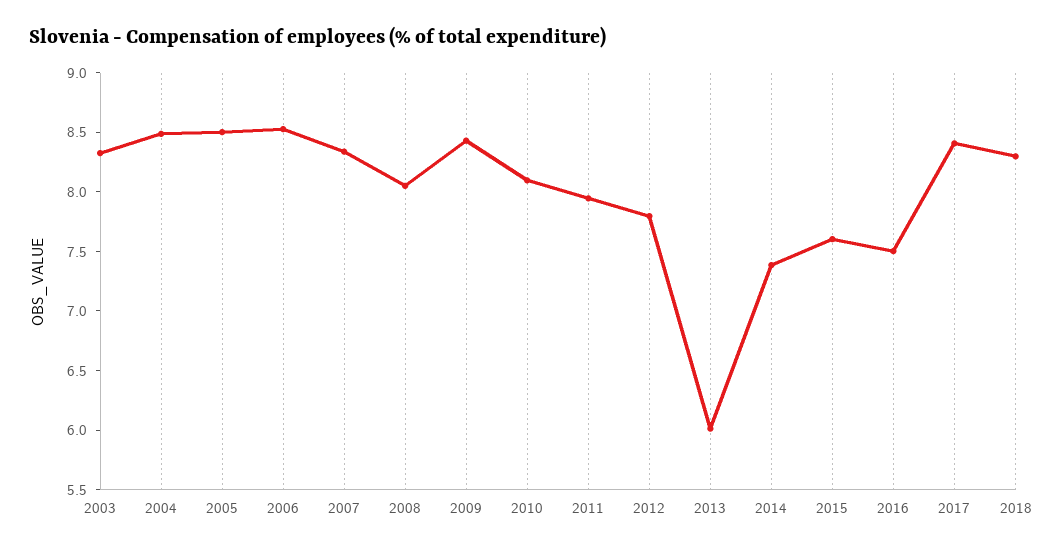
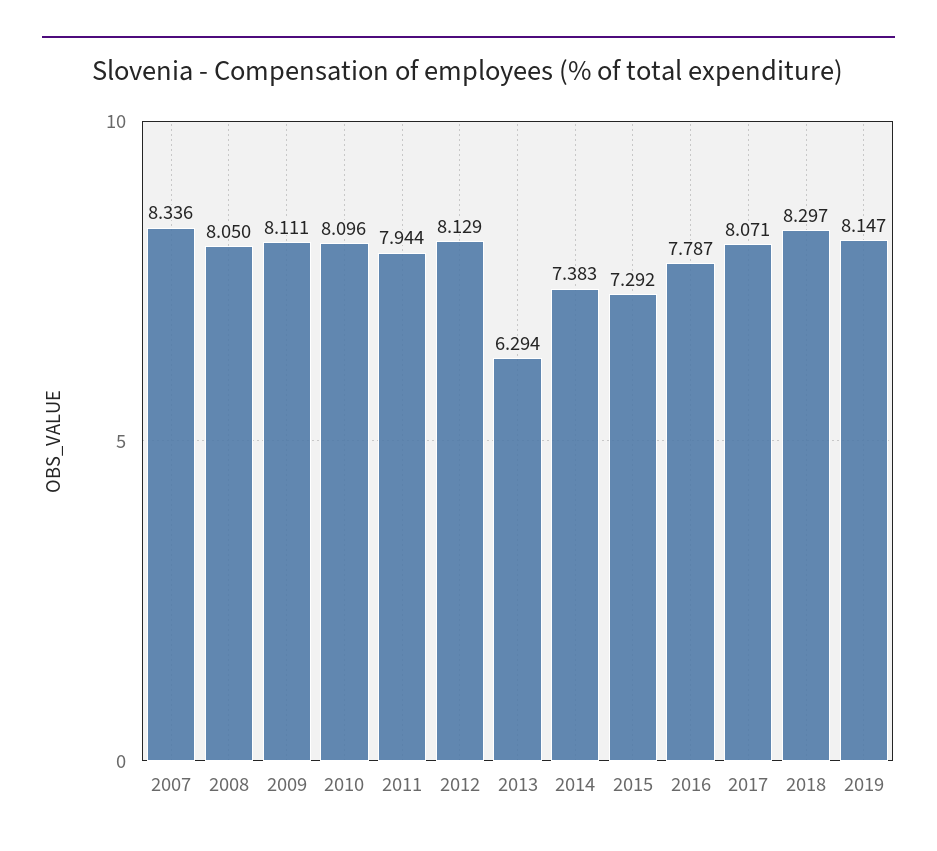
2003: 8.3 -> none
2004: 8.5 -> none
2005: 8.5 -> none
2006: 8.5 -> none
2009: 8.4 -> 8.111
2012: 7.8 -> 8.129
2013: 6 -> 6.294
2015: 7.6 -> 7.292
2016: 7.5 -> 7.787
2017: 8.4 -> 8.071
2019: none -> 8.147

